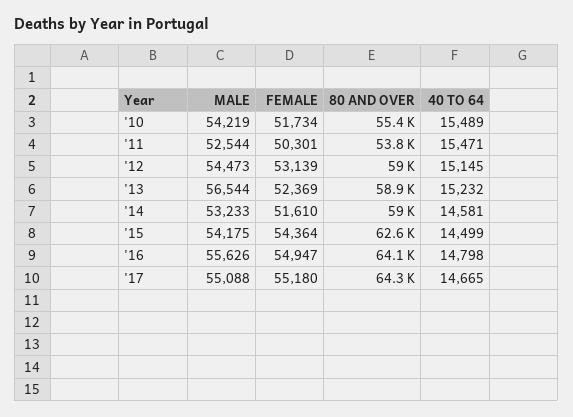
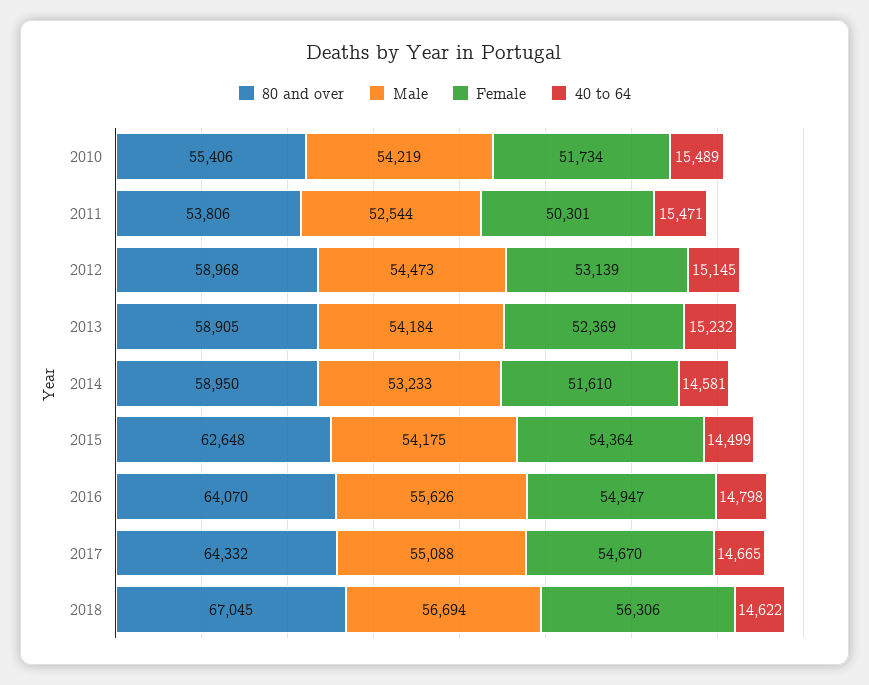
MALE, '13: 56544 -> 54184
FEMALE, '17: 55180 -> 54670
80 AND OVER, 2018: none -> 67045
MALE, 2018: none -> 56694
FEMALE, 2018: none -> 56306
40 TO 64, 2018: none -> 14622

